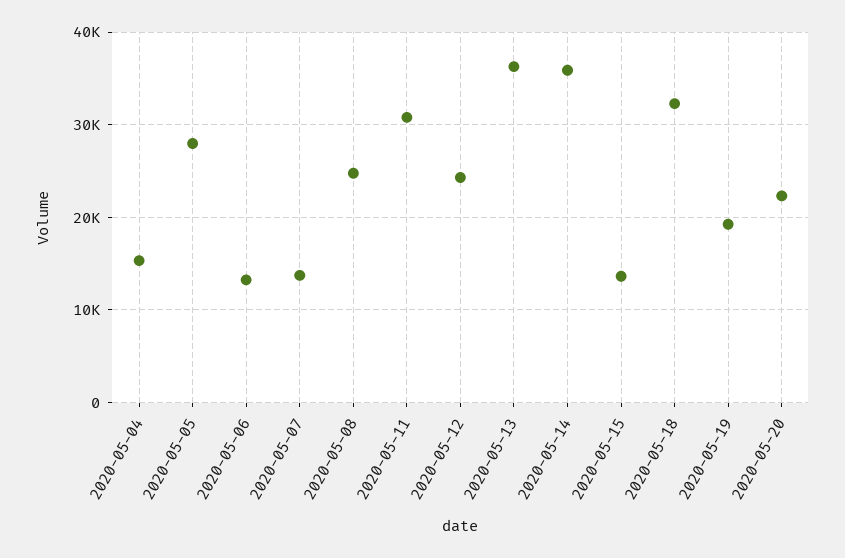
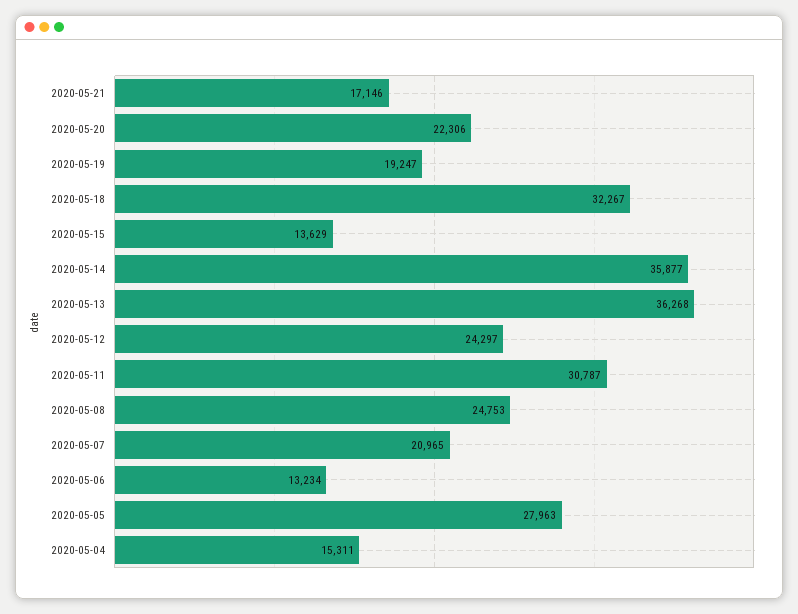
2020-05-07: 14000 -> 20965
2020-05-21: none -> 17146

